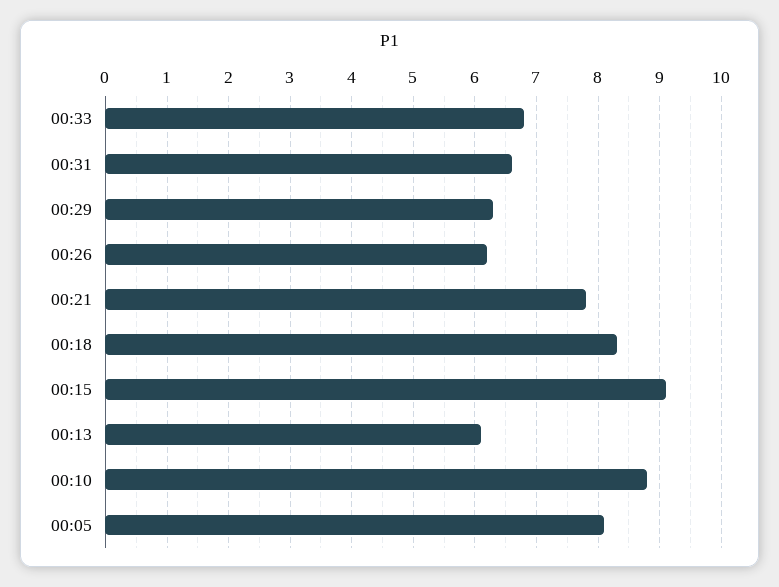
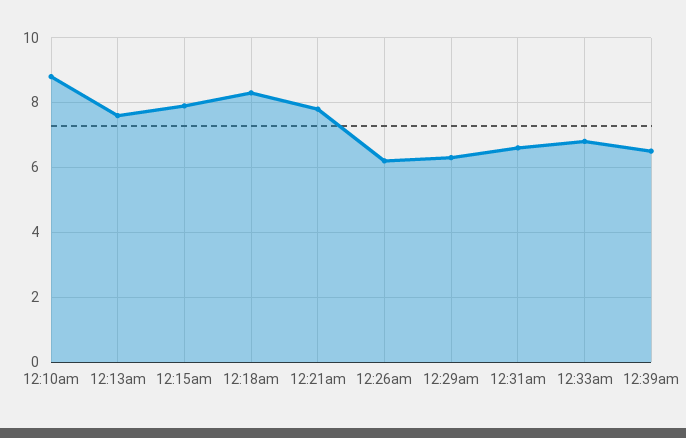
00:15: 9.1 -> 8
00:13: 6.1 -> 7.5
00:05: 8.1 -> none
12:39am: none -> 6.5

